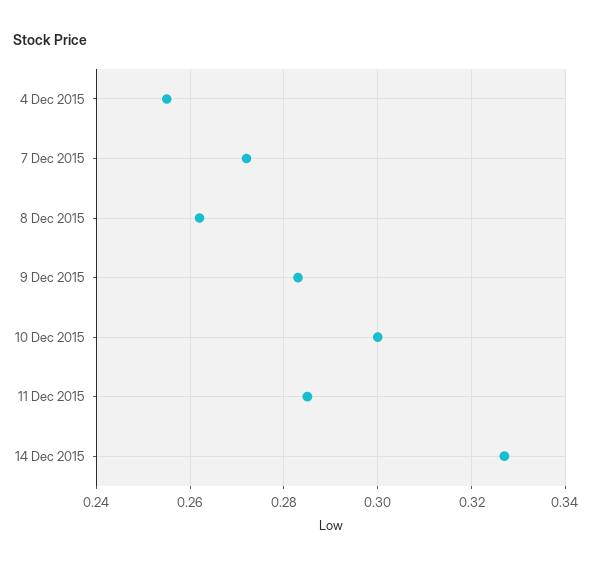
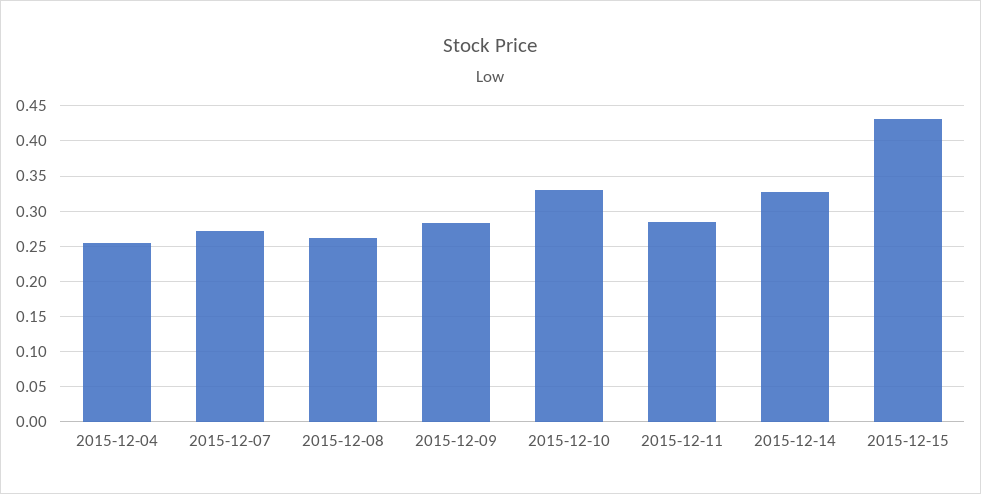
10 Dec 2015: 0.3 -> 0.33
2015-12-15: none -> 0.43

